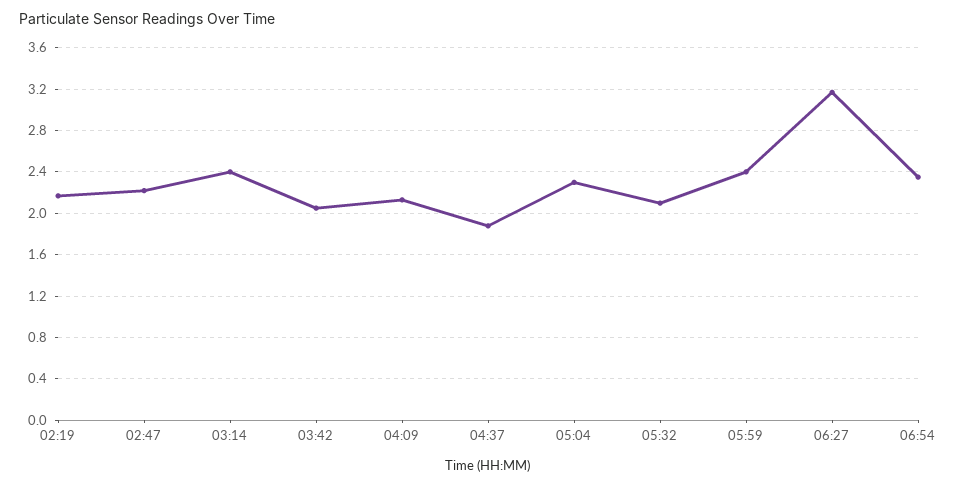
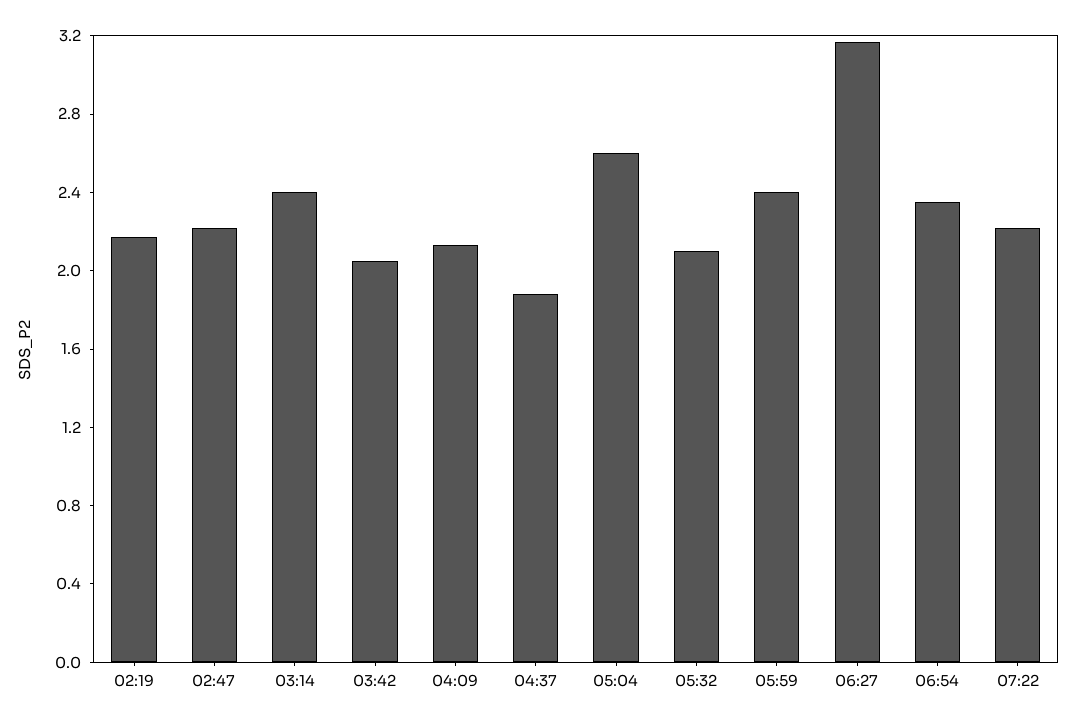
05:04: 2.3 -> 2.6
07:22: none -> 2.2

